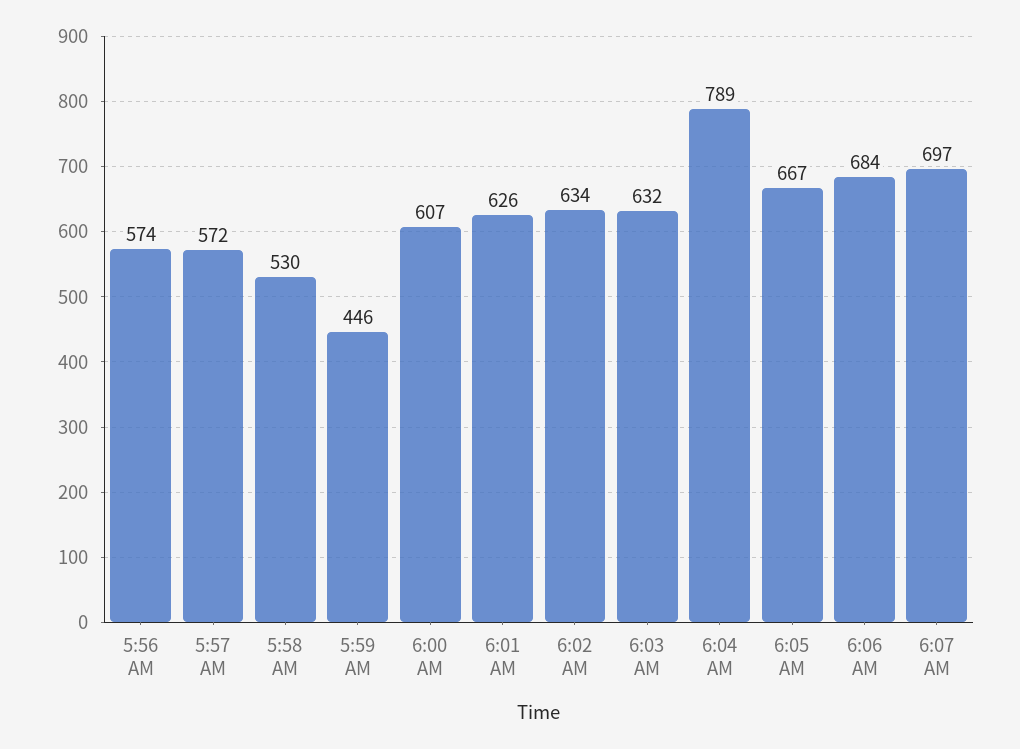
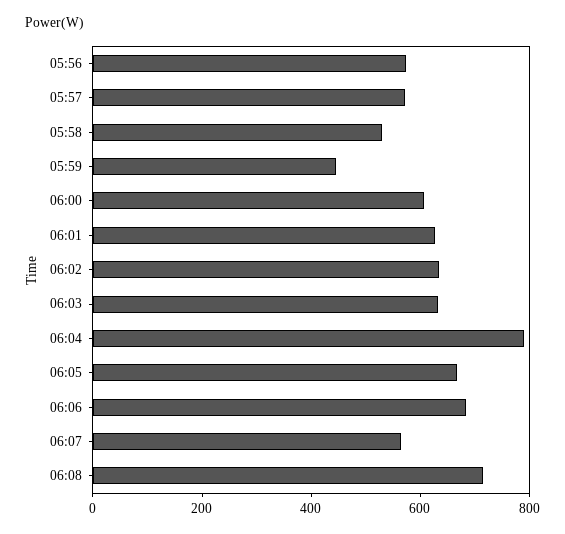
6:07 AM: 697 -> 550
06:08: none -> 700

